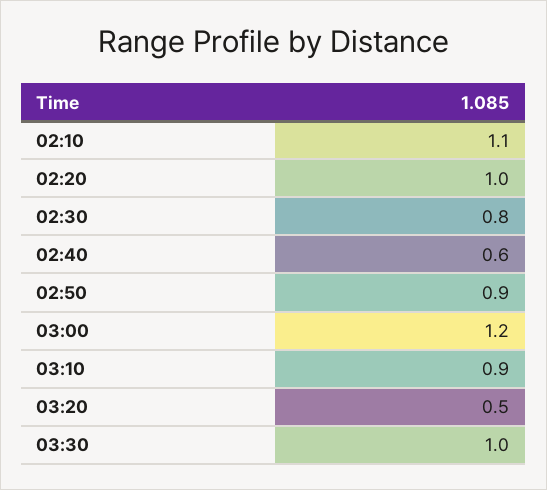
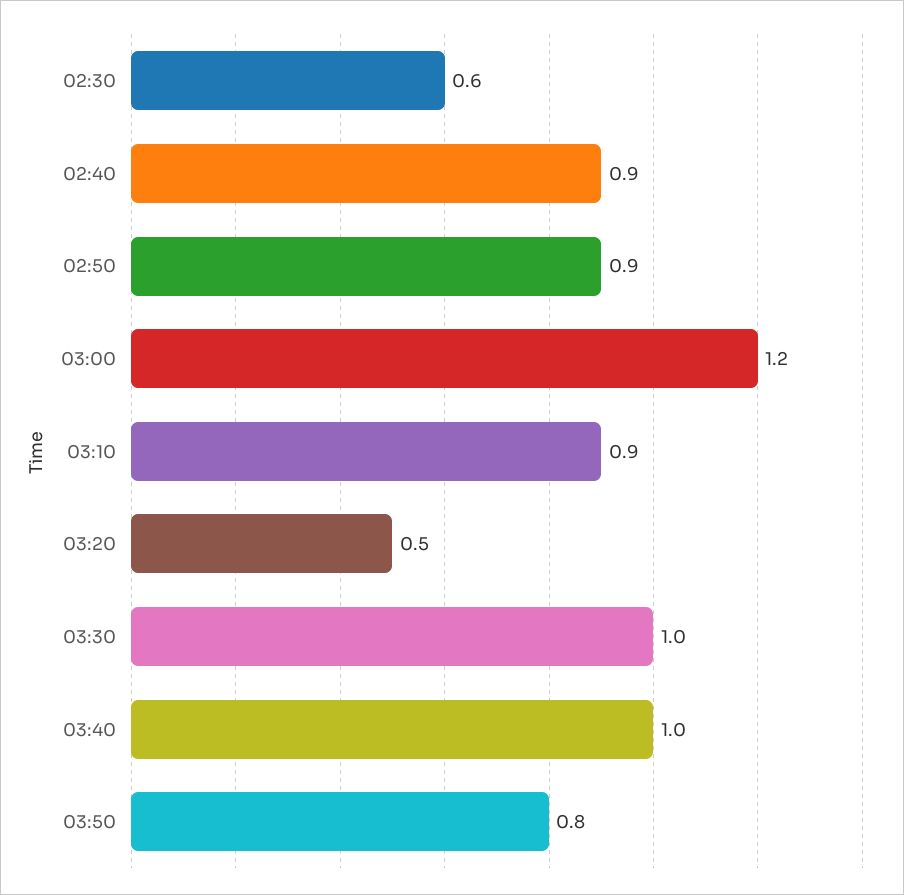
02:10: 1.1 -> none
02:20: 1 -> none
02:30: 0.8 -> 0.6
02:40: 0.6 -> 0.9
03:40: none -> 1
03:50: none -> 0.8

